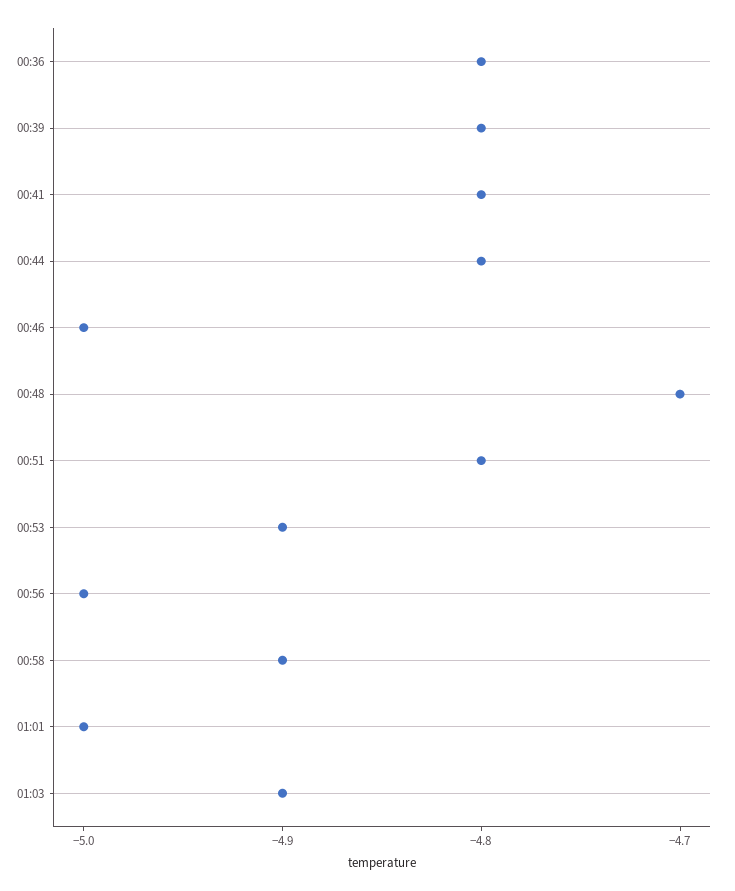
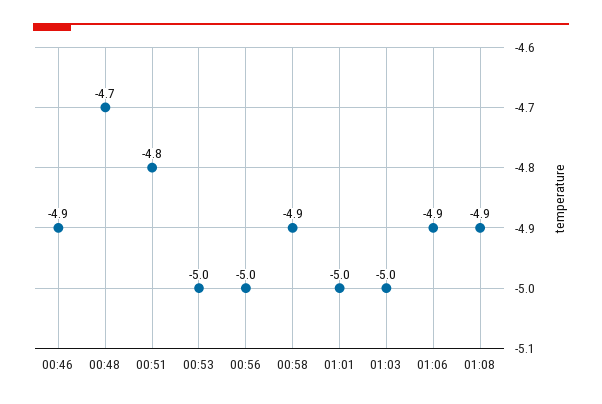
00:36: -4.8 -> none
00:39: -4.8 -> none
00:41: -4.8 -> none
00:44: -4.8 -> none
00:46: -5 -> -4.9
00:53: -4.9 -> -5
01:03: -4.9 -> -5
01:06: none -> -4.9
01:08: none -> -4.9

